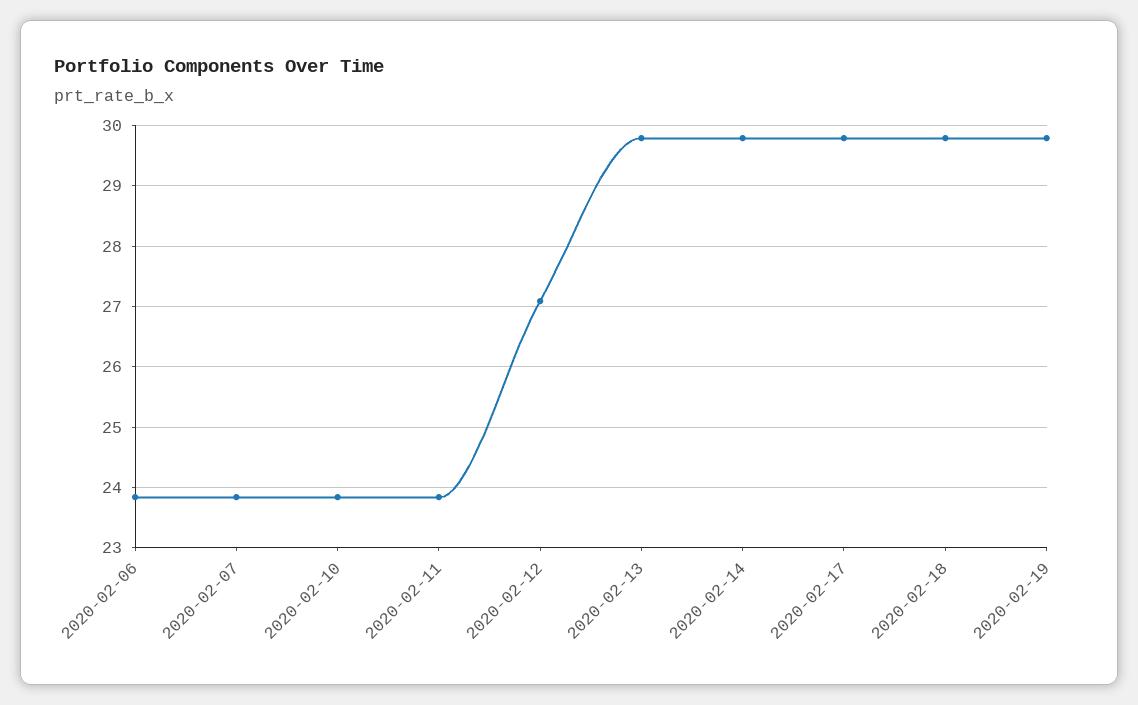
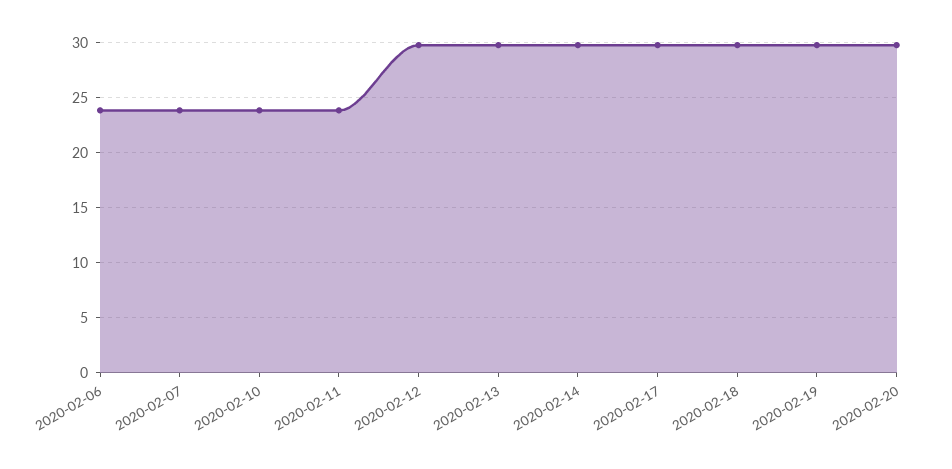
2020-02-12: 27.1 -> 30
2020-02-20: none -> 30

